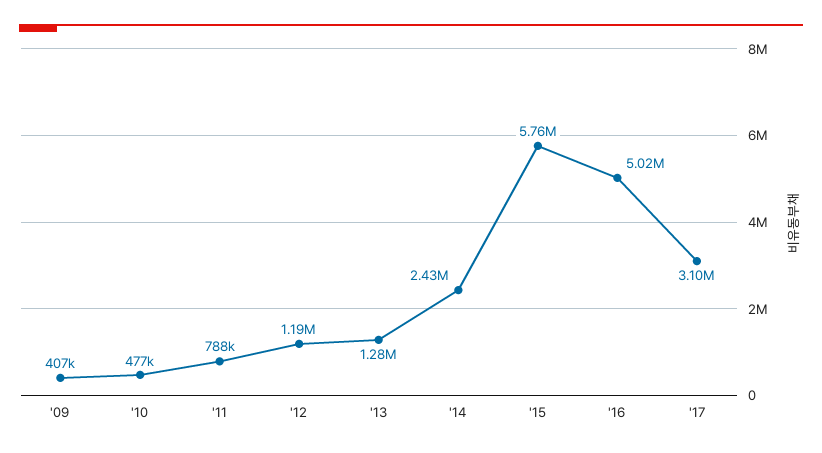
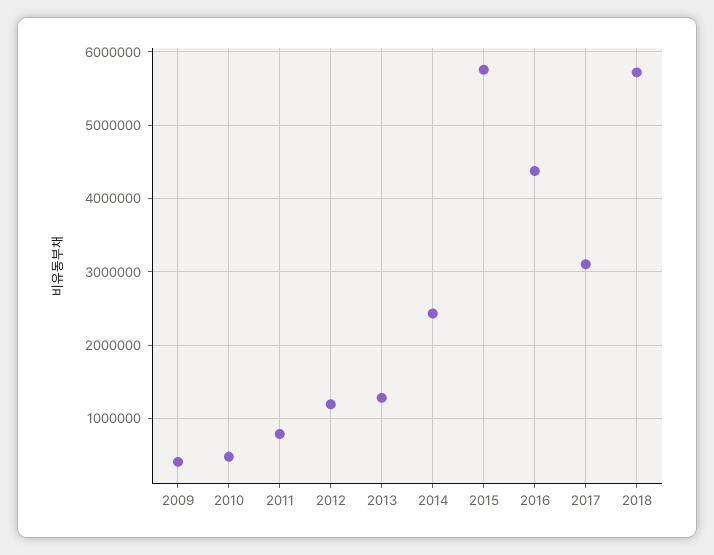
'16: 5020000 -> 4400000
2018: none -> 5700000

